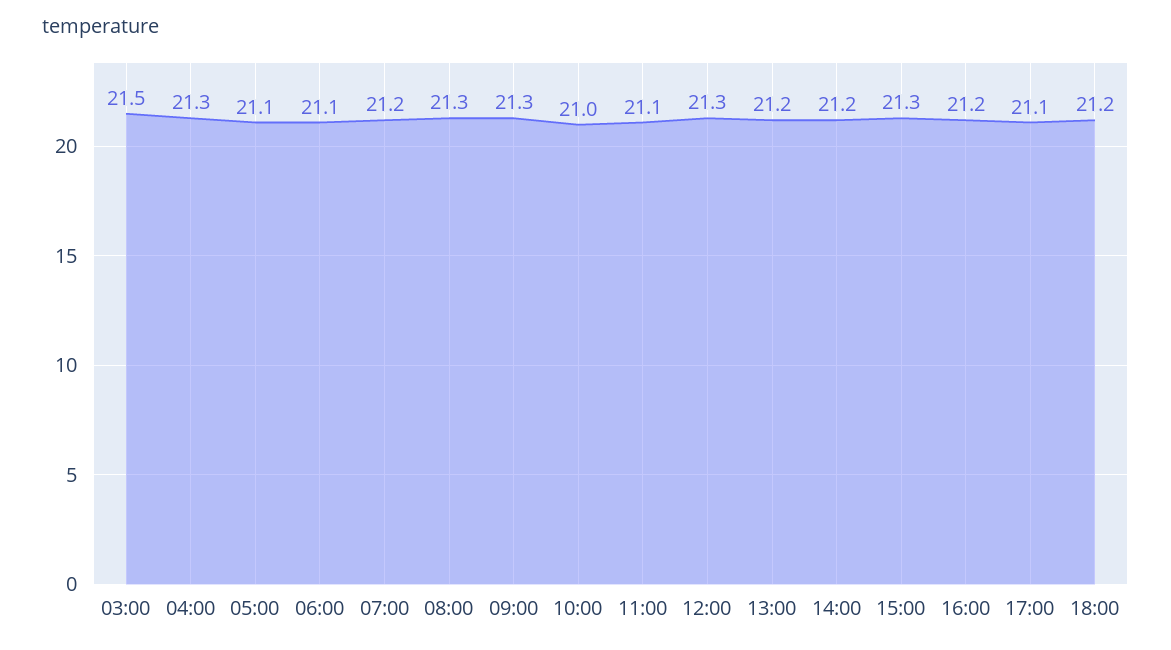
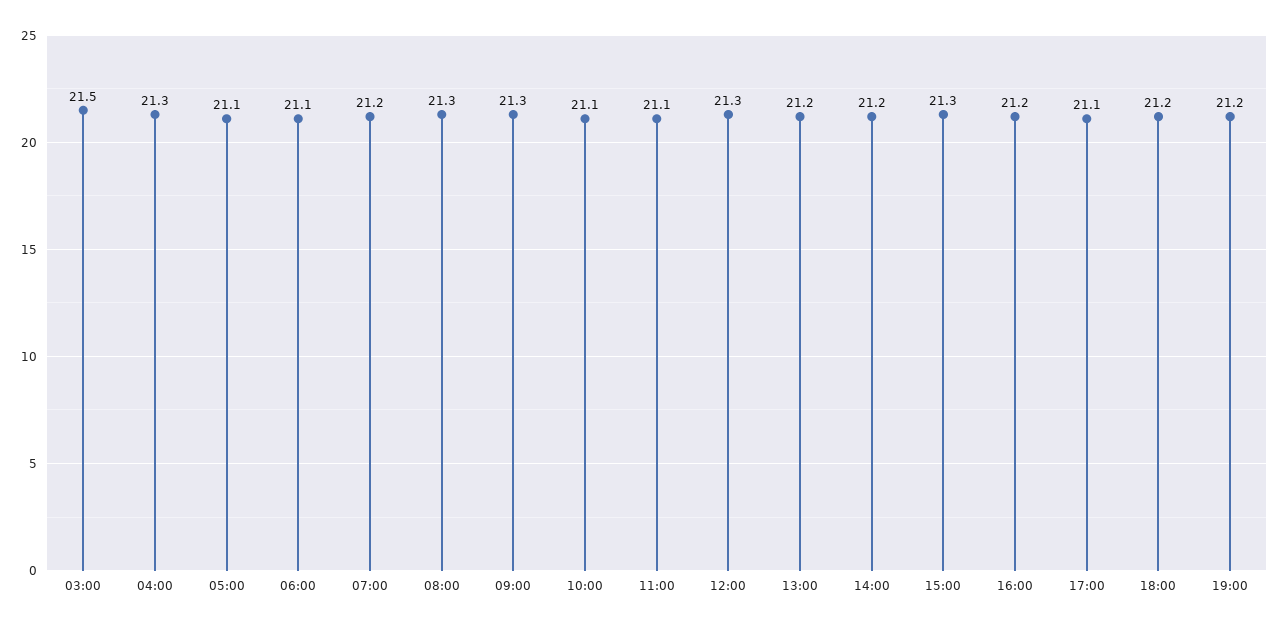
10:00: 21 -> 21.1
19:00: none -> 21.2

